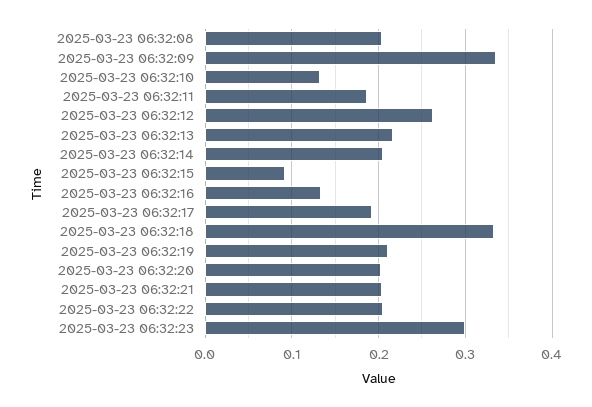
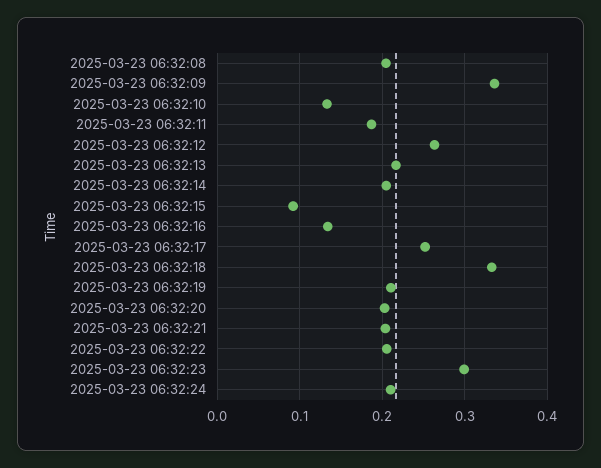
2025-03-23 06:32:17: 0.19 -> 0.25
2025-03-23 06:32:24: none -> 0.21

